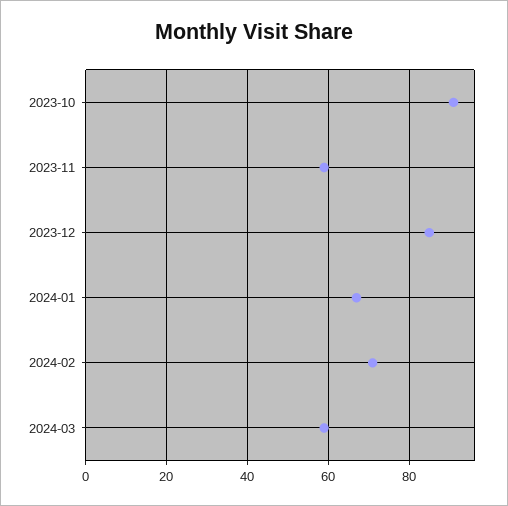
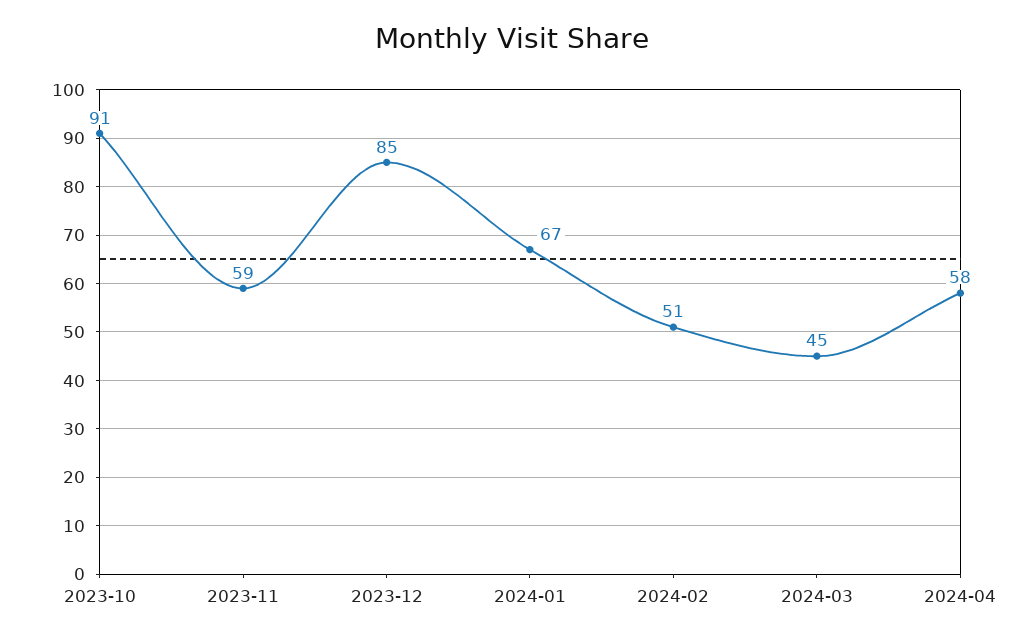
2024-02: 70 -> 51
2024-03: 60 -> 45
2024-04: none -> 58

